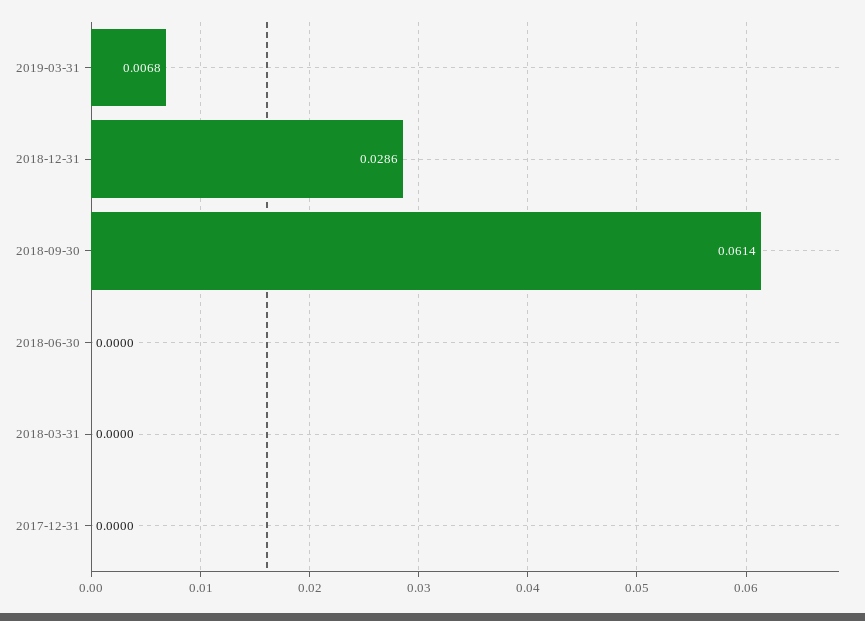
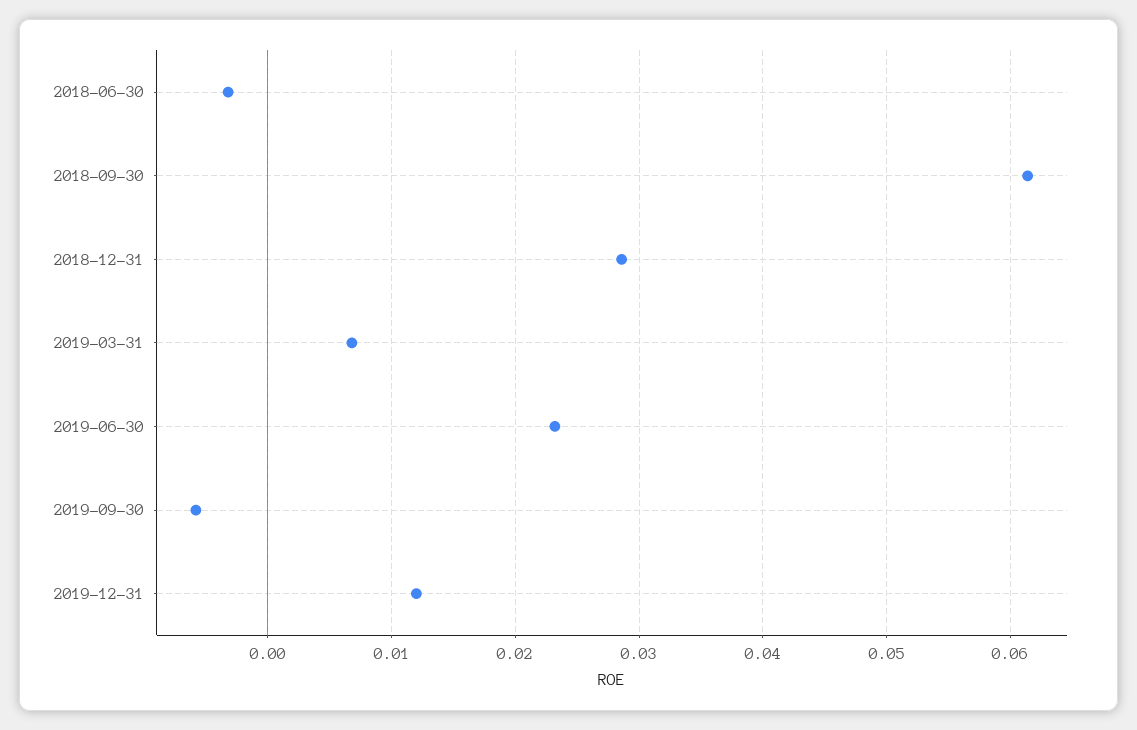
2018-06-30: 0 -> -0.003
2018-03-31: 0 -> none
2017-12-31: 0 -> none
2019-06-30: none -> 0.023
2019-09-30: none -> -0.006
2019-12-31: none -> 0.012

